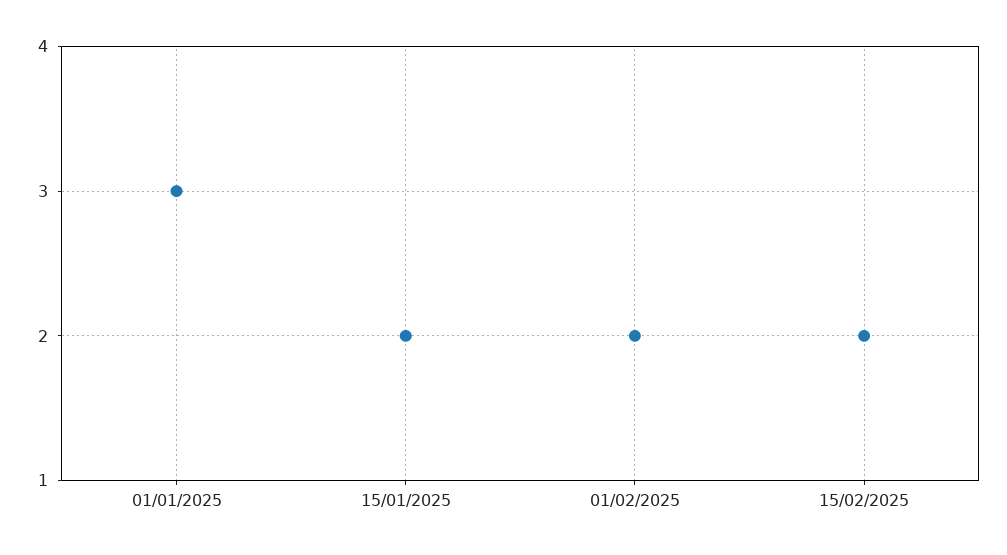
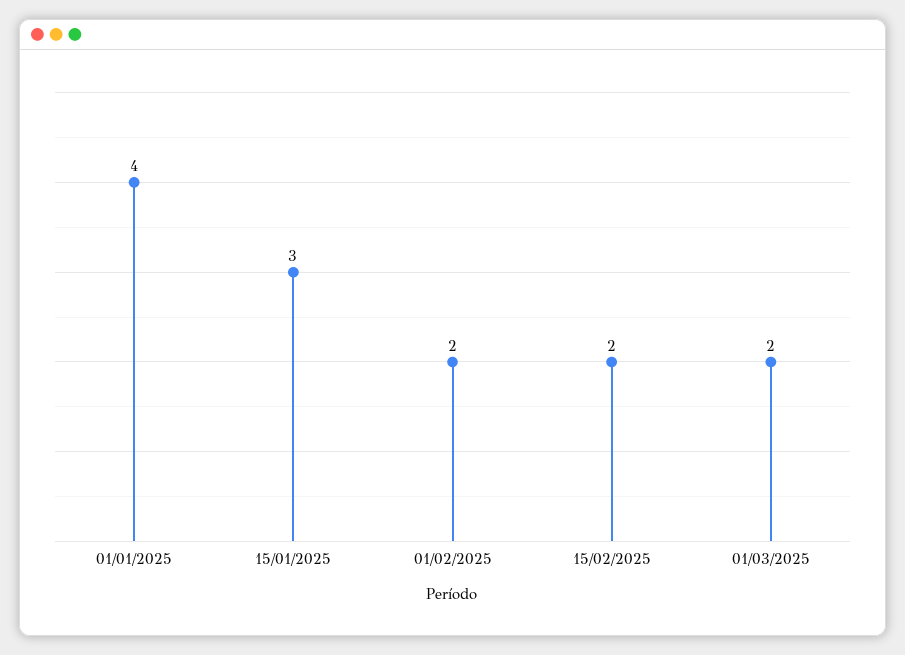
01/01/2025: 3 -> 4
15/01/2025: 2 -> 3
01/03/2025: none -> 2

